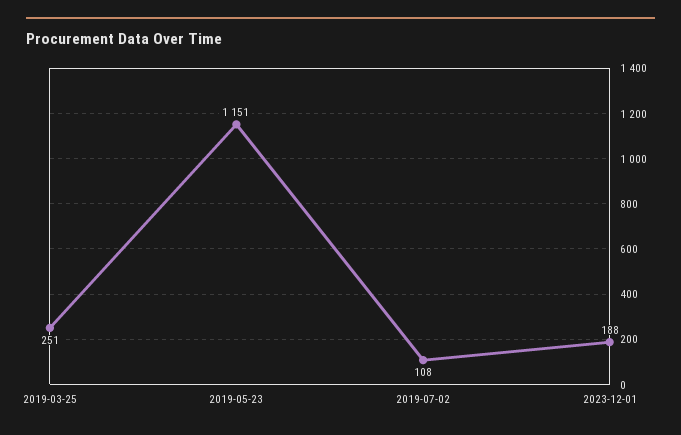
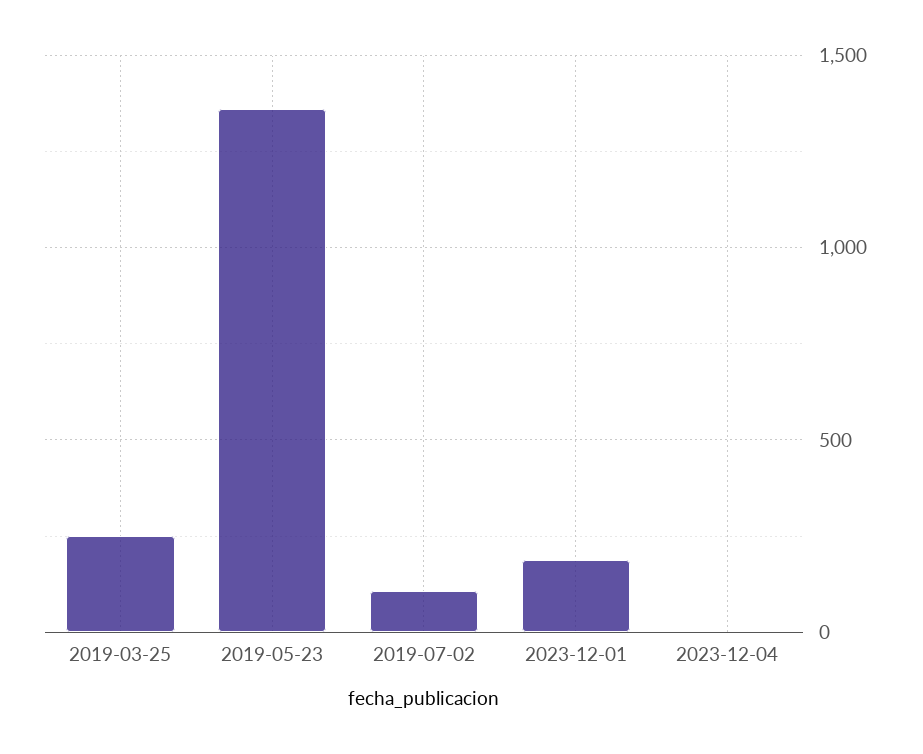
2019-05-23: 1151 -> 1350
2023-12-04: none -> 0

